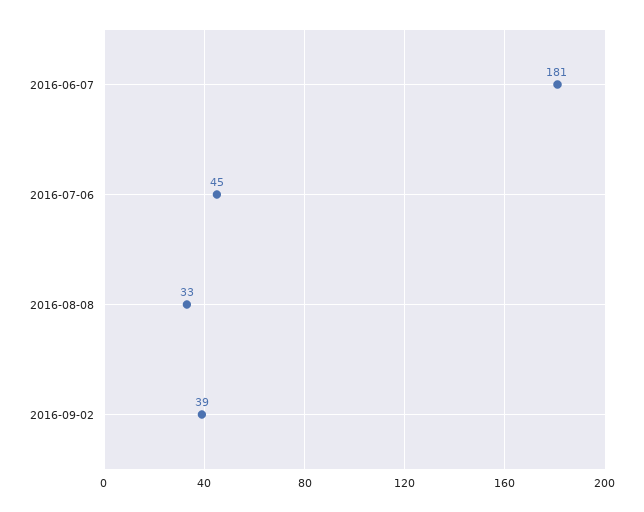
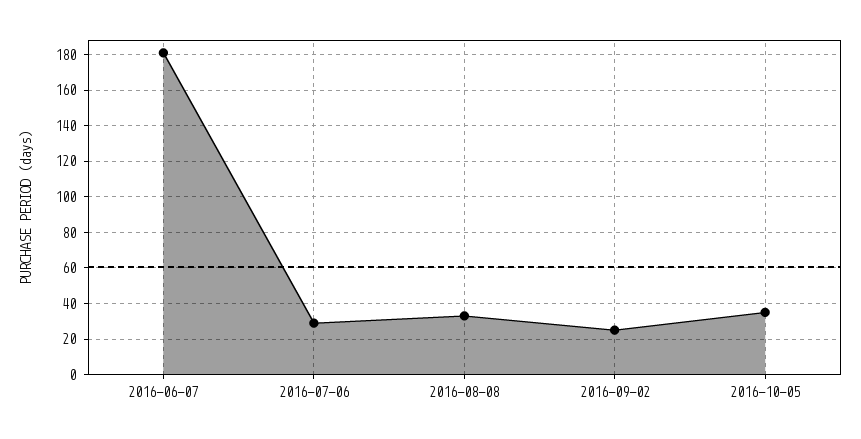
2016-07-06: 45 -> 30
2016-09-02: 39 -> 25
2016-10-05: none -> 35

